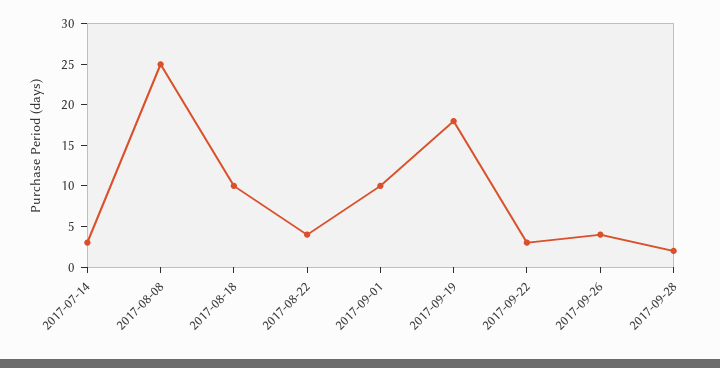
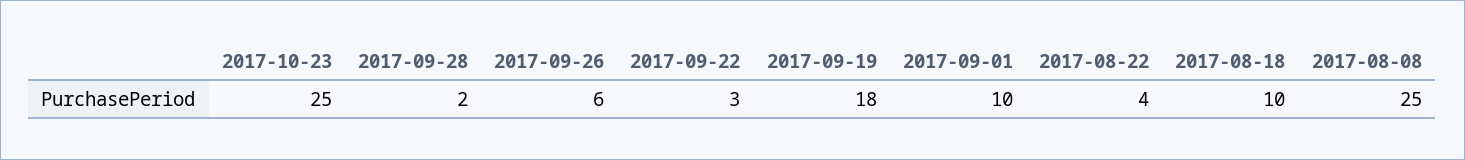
2017-07-14: 3 -> none
2017-09-26: 4 -> 6
2017-10-23: none -> 25

